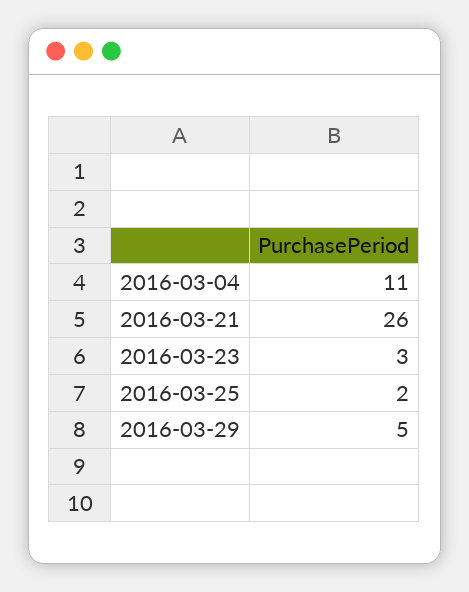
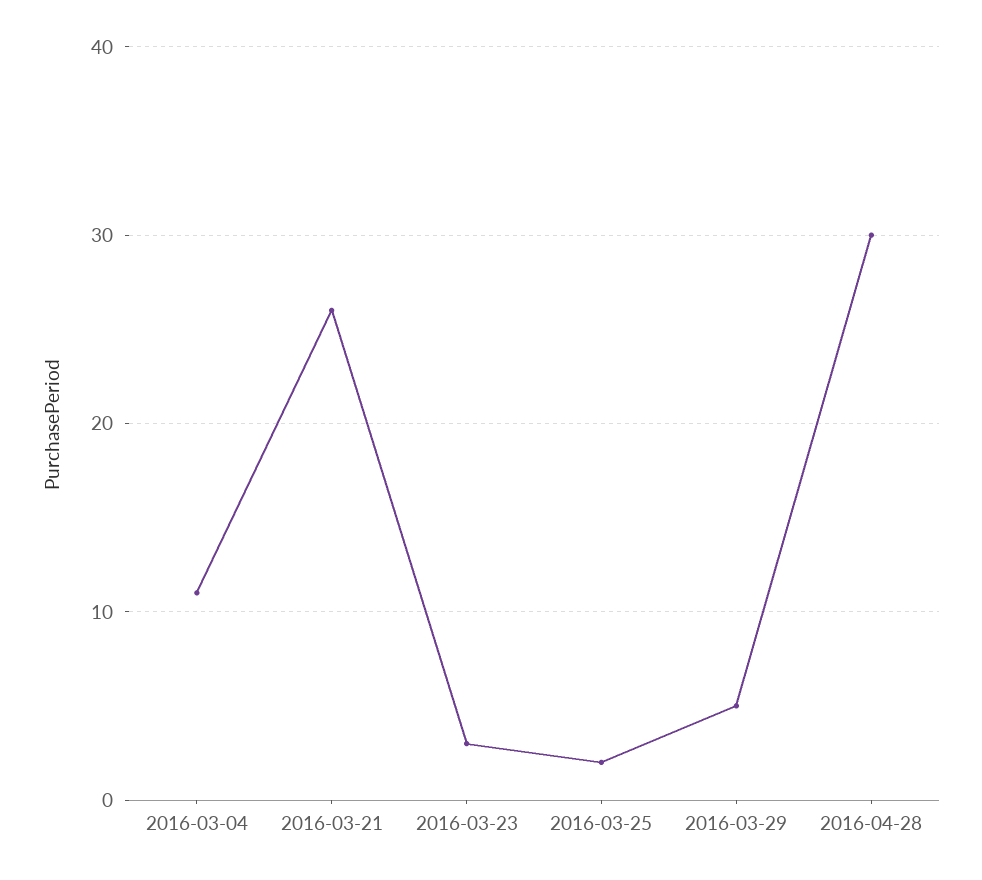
2016-04-28: none -> 30

